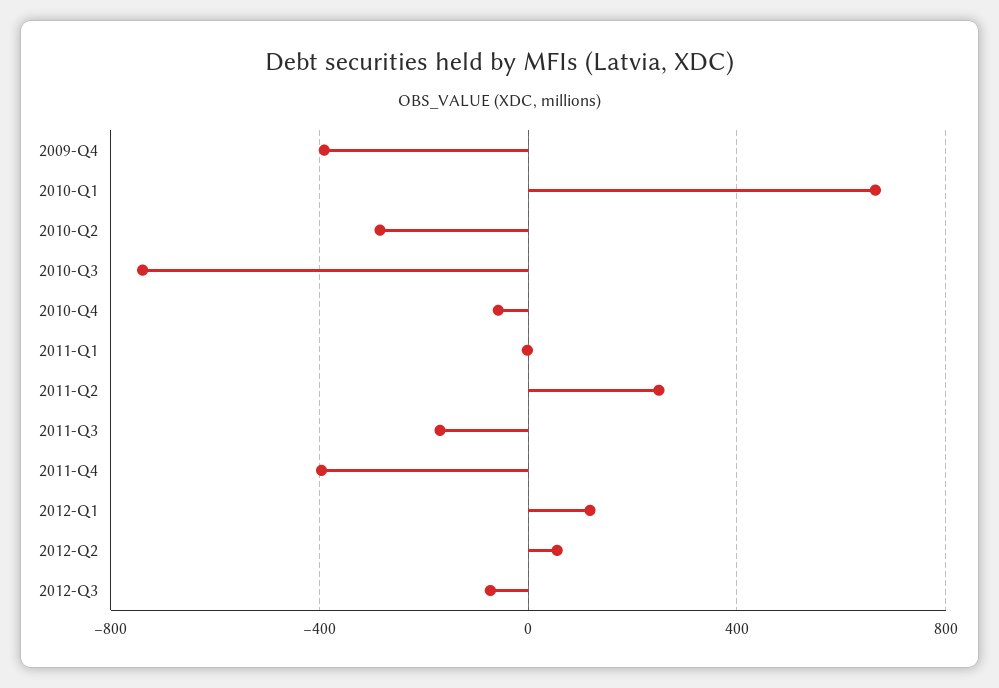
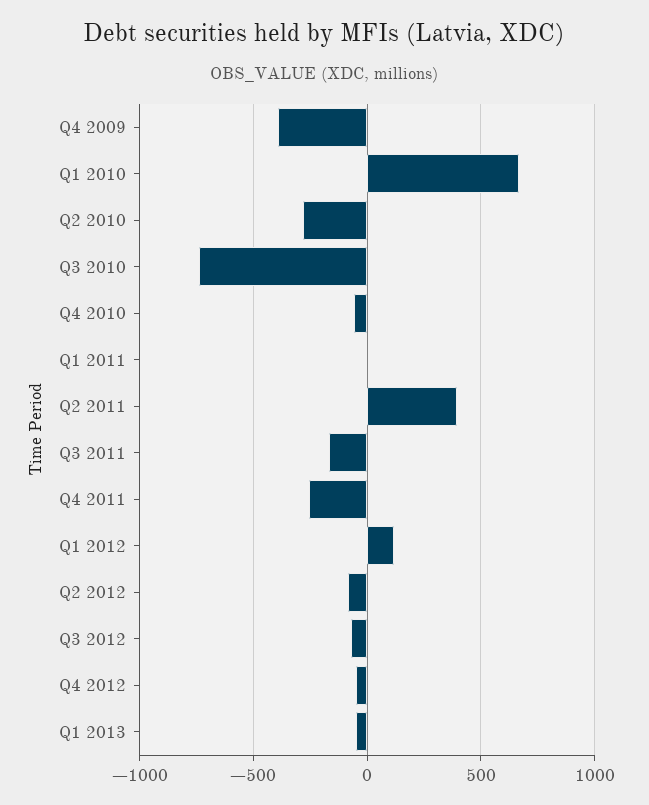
2011-Q2: 250 -> 400
2011-Q4: -400 -> -250
2012-Q2: 50 -> -100
Q4 2012: none -> -50
Q1 2013: none -> -50

